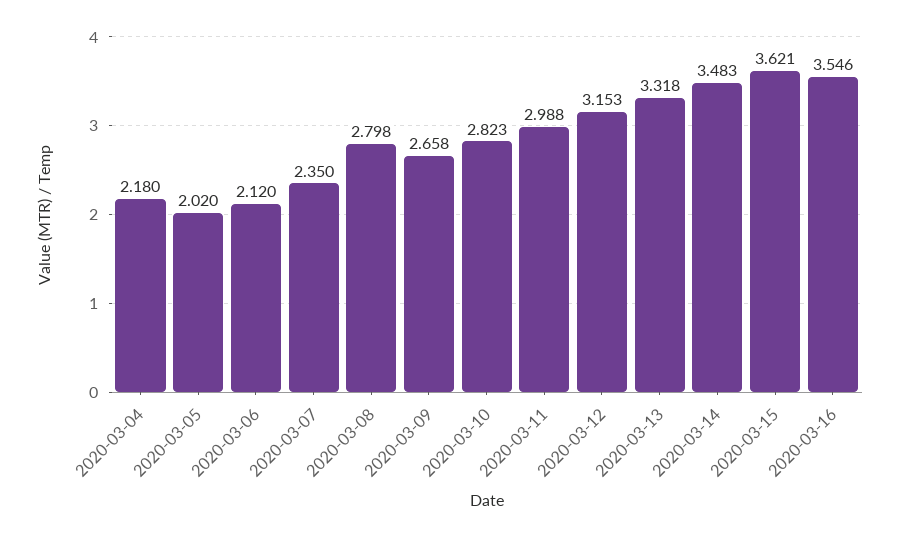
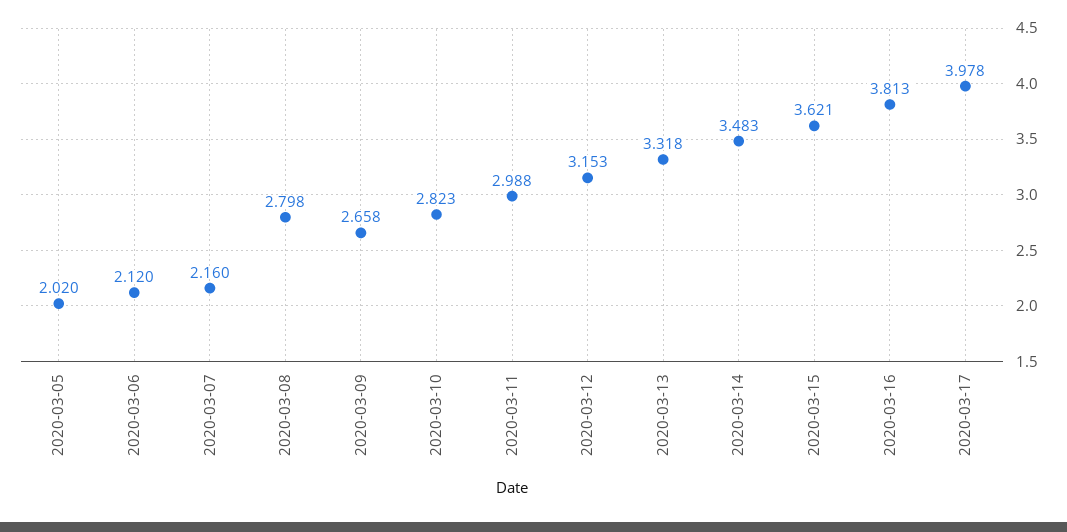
2020-03-04: 2.18 -> none
2020-03-07: 2.35 -> 2.16
2020-03-16: 3.546 -> 3.813
2020-03-17: none -> 3.978

